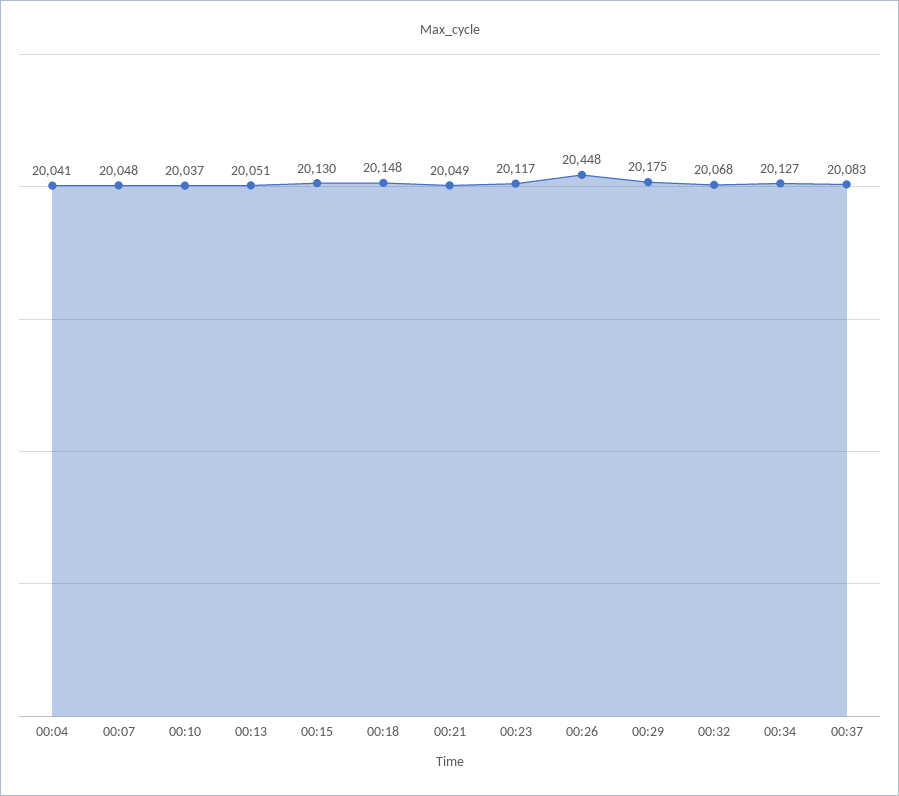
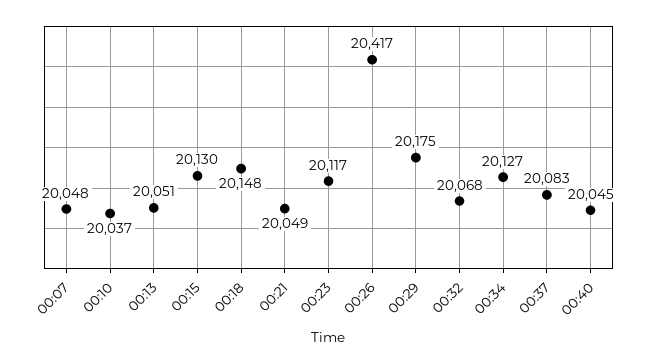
00:04: 20041 -> none
00:26: 20448 -> 20417
00:40: none -> 20045

